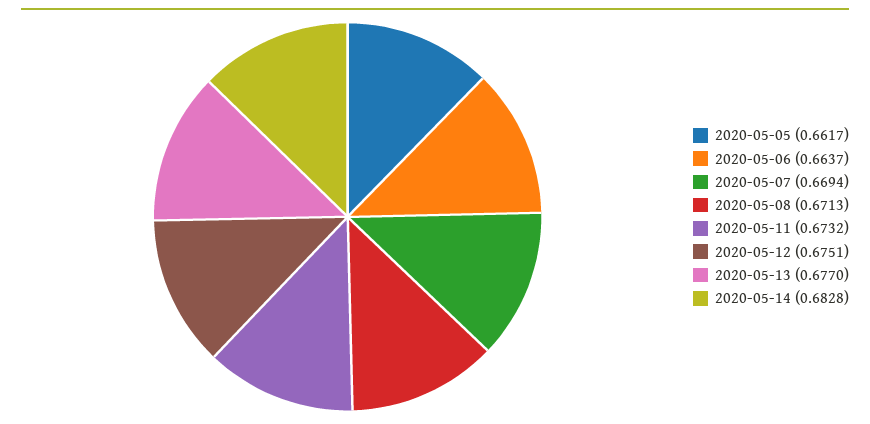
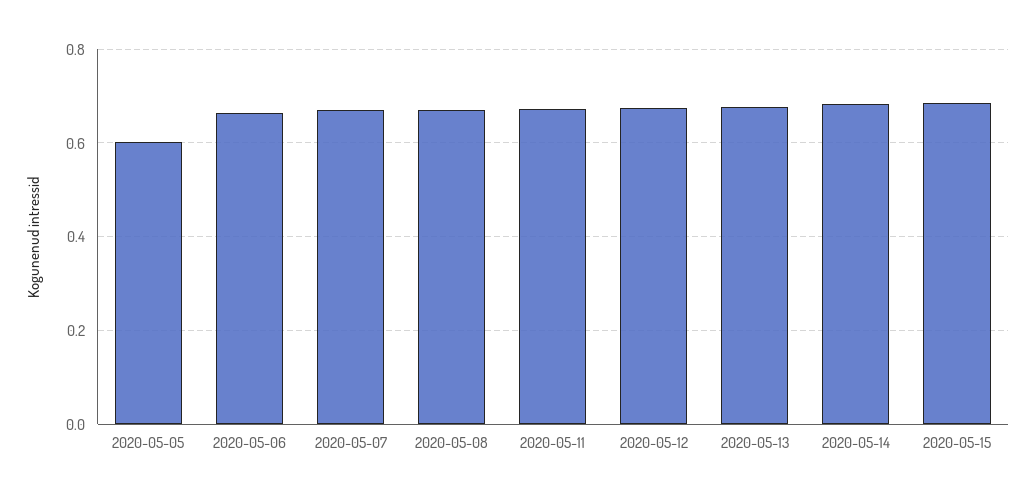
2020-05-05: 0.6617 -> 0.6
2020-05-15: none -> 0.68

